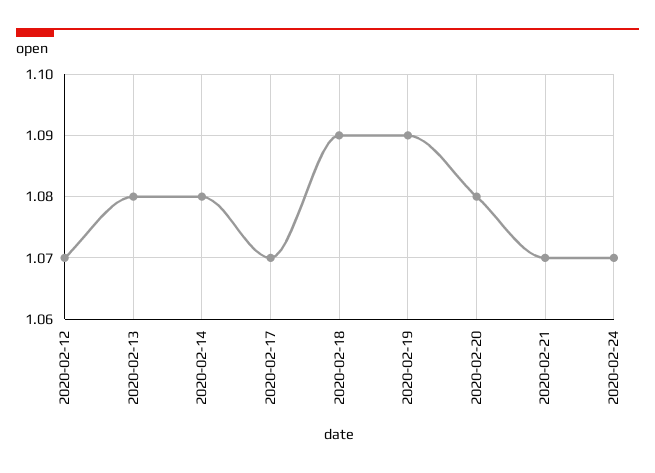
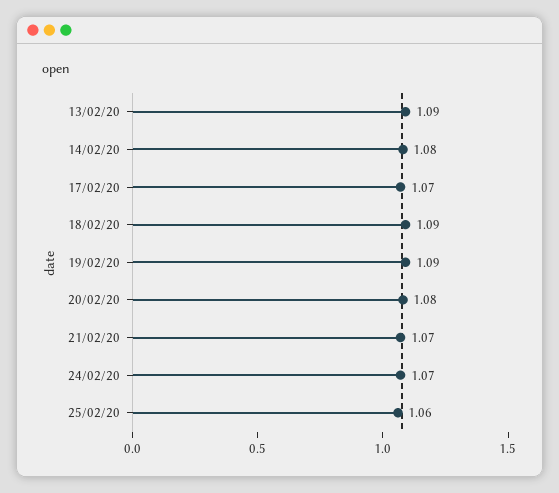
2020-02-12: 1.07 -> none
2020-02-13: 1.08 -> 1.09
25/02/20: none -> 1.06

